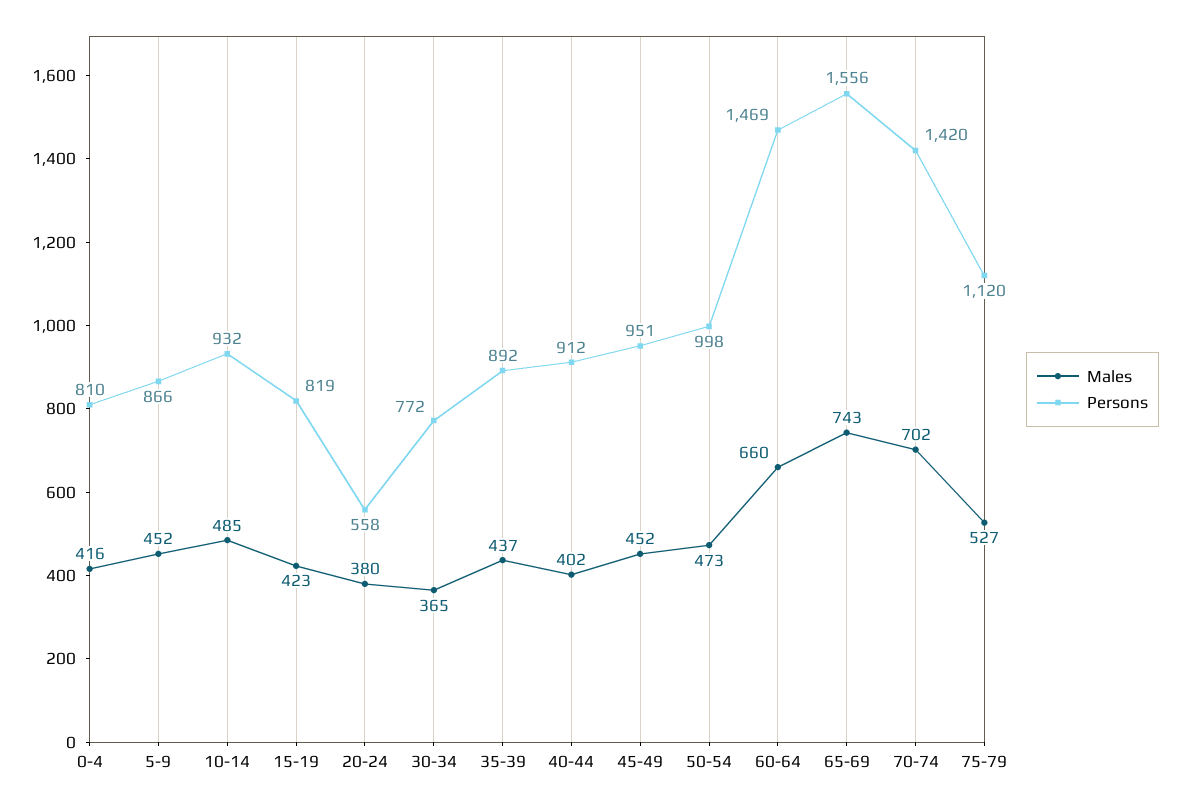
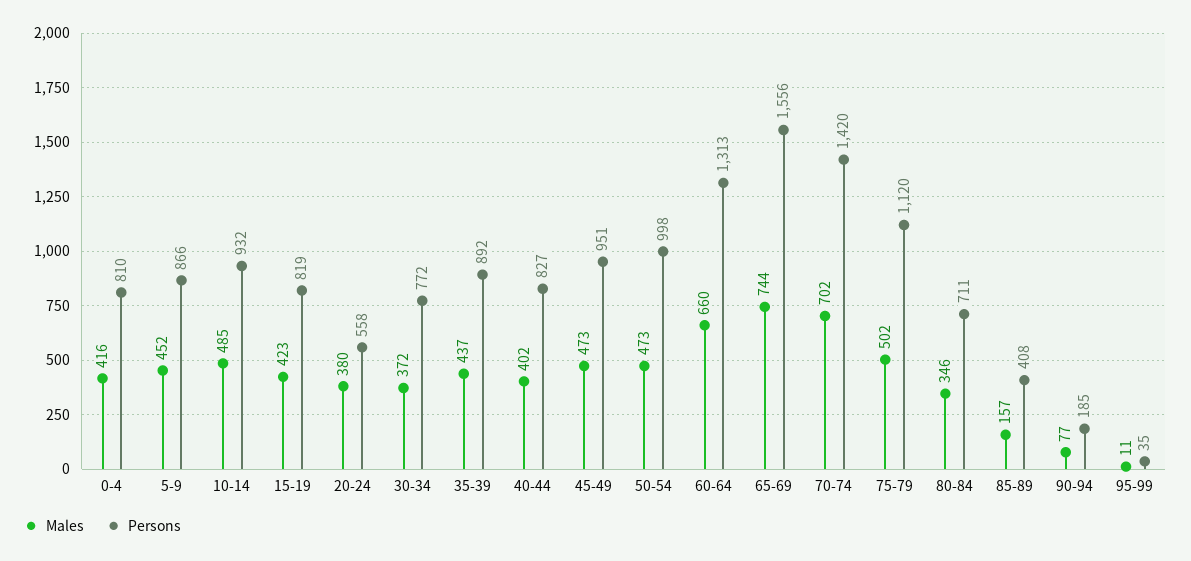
Males, 30-34: 365 -> 372
Persons, 40-44: 912 -> 827
Males, 45-49: 452 -> 473
Persons, 60-64: 1469 -> 1313
Males, 65-69: 743 -> 744
Males, 75-79: 527 -> 502
Males, 80-84: none -> 346
Persons, 80-84: none -> 711
Males, 85-89: none -> 157
Persons, 85-89: none -> 408
Males, 90-94: none -> 77
Persons, 90-94: none -> 185
Males, 95-99: none -> 11
Persons, 95-99: none -> 35

